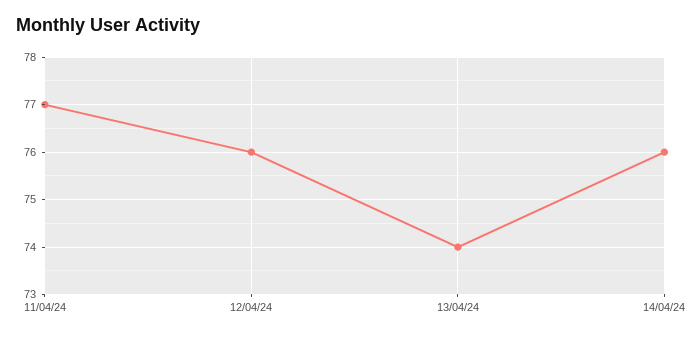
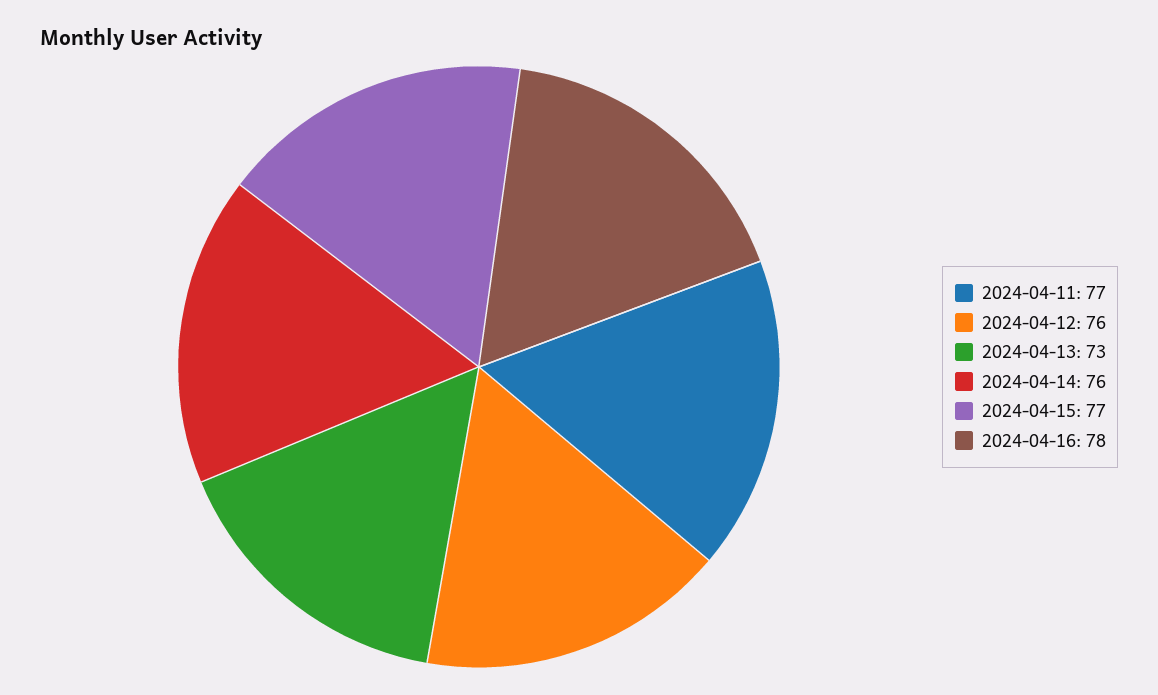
13/04/24: 74 -> 73
2024-04-15: none -> 77
2024-04-16: none -> 78

